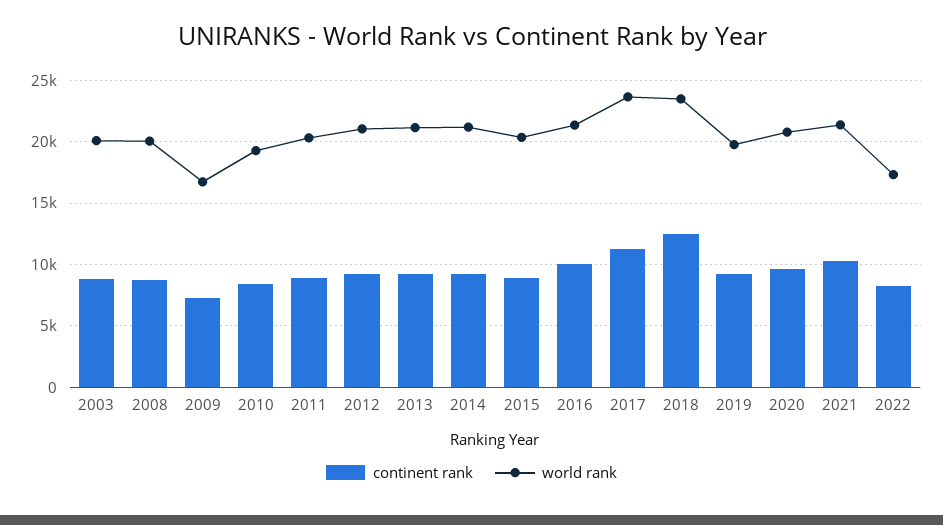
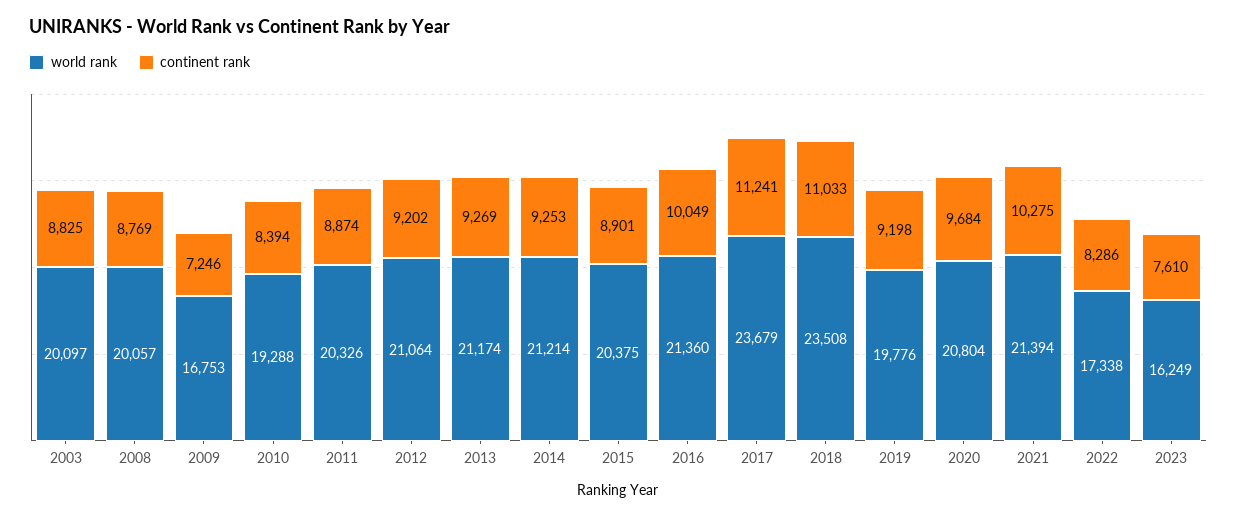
continent rank, 2018: 12500 -> 11033
world rank, 2023: none -> 16249
continent rank, 2023: none -> 7610

